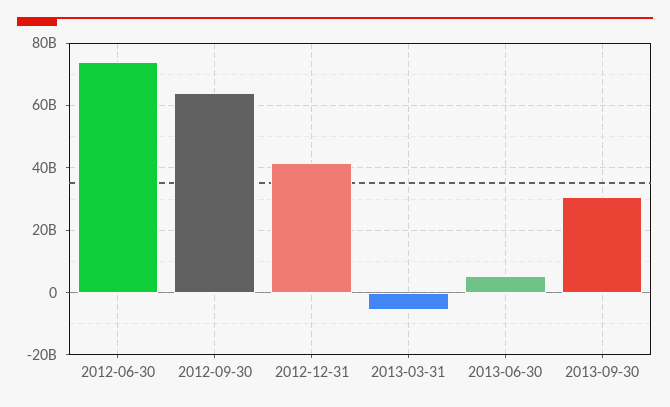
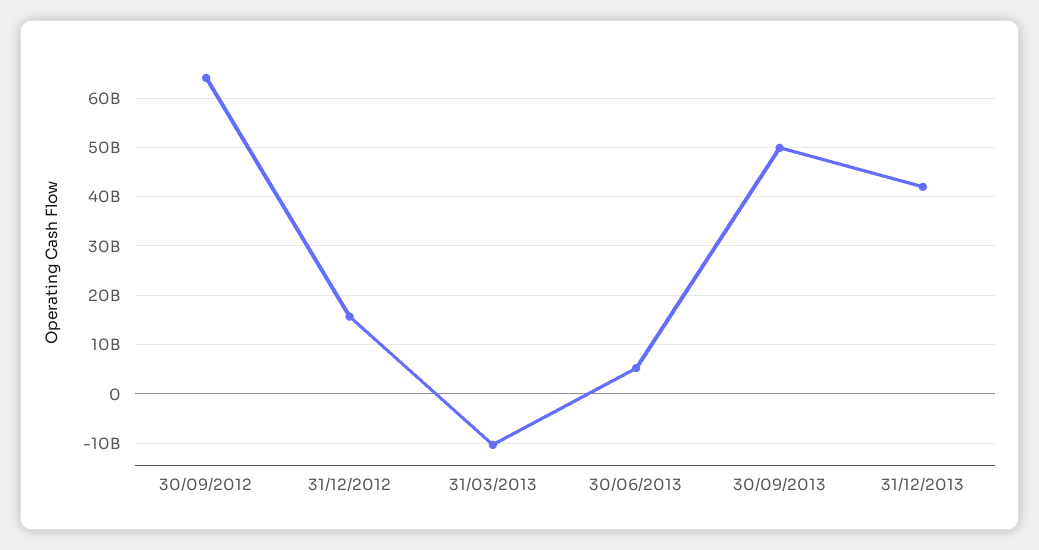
2012-06-30: 74000000000 -> none
2012-12-31: 42000000000 -> 16000000000
2013-03-31: -6000000000 -> -10000000000
2013-09-30: 30000000000 -> 50000000000
31/12/2013: none -> 42000000000

